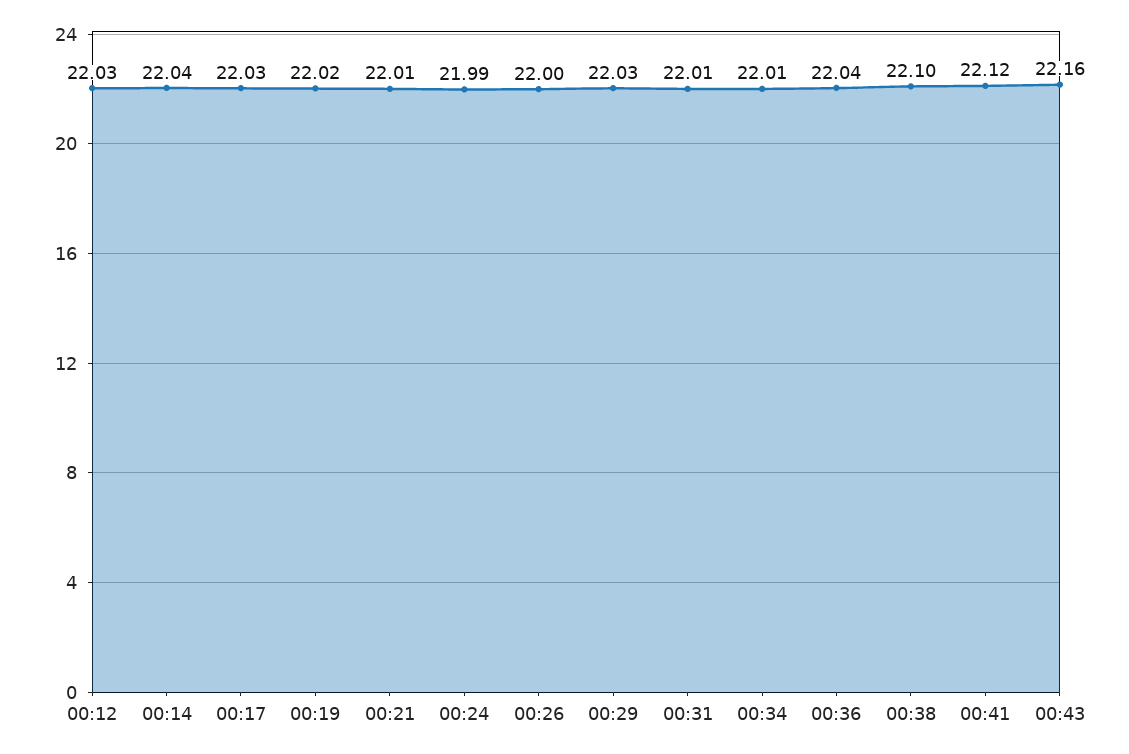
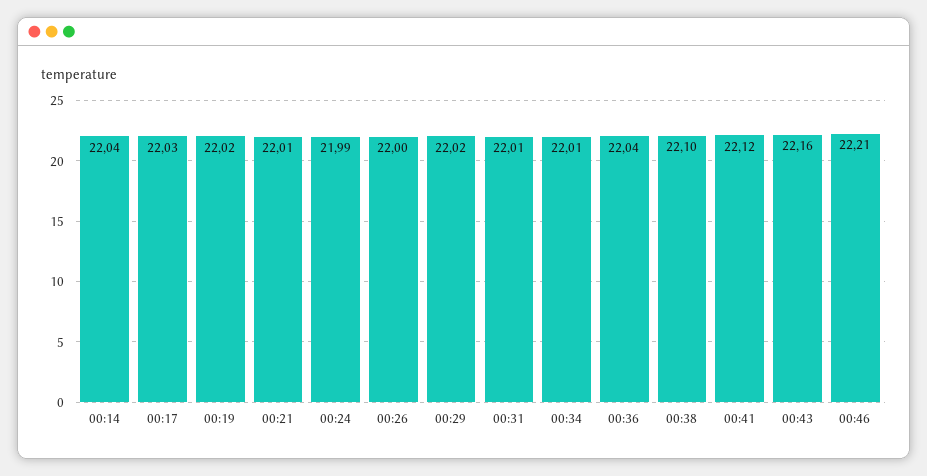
00:12: 22.03 -> none
00:29: 22.03 -> 22.02
00:46: none -> 22.21

